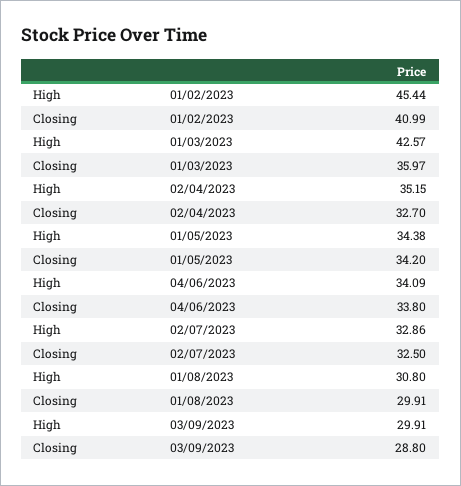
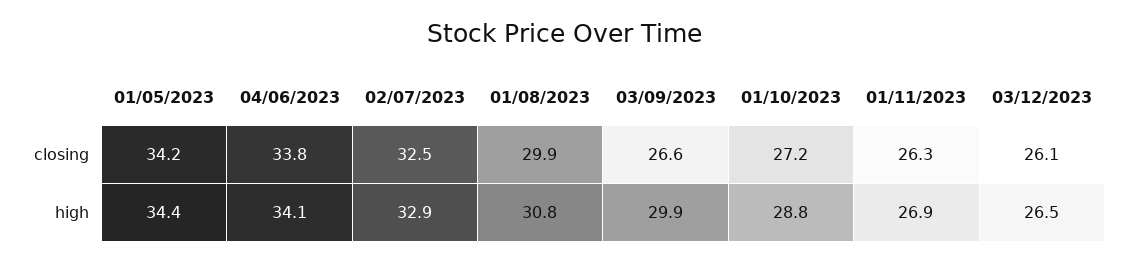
High, 01/02/2023: 45.44 -> none
Closing, 01/02/2023: 40.99 -> none
High, 01/03/2023: 42.57 -> none
Closing, 01/03/2023: 35.97 -> none
High, 02/04/2023: 35.15 -> none
Closing, 02/04/2023: 32.7 -> none
Closing, 03/09/2023: 28.8 -> 26.6
Closing, 01/10/2023: none -> 27.2
Closing, 01/11/2023: none -> 26.3
Closing, 03/12/2023: none -> 26.1
High, 01/10/2023: none -> 28.8
High, 01/11/2023: none -> 26.9
High, 03/12/2023: none -> 26.5

